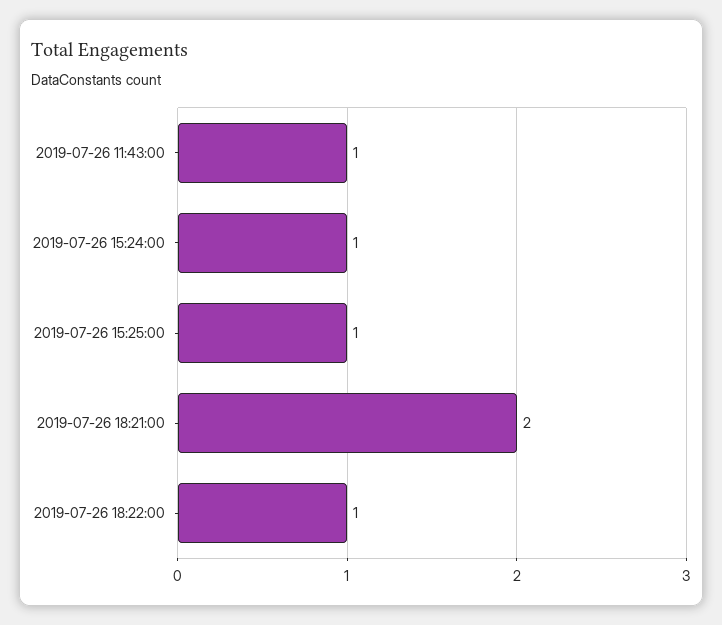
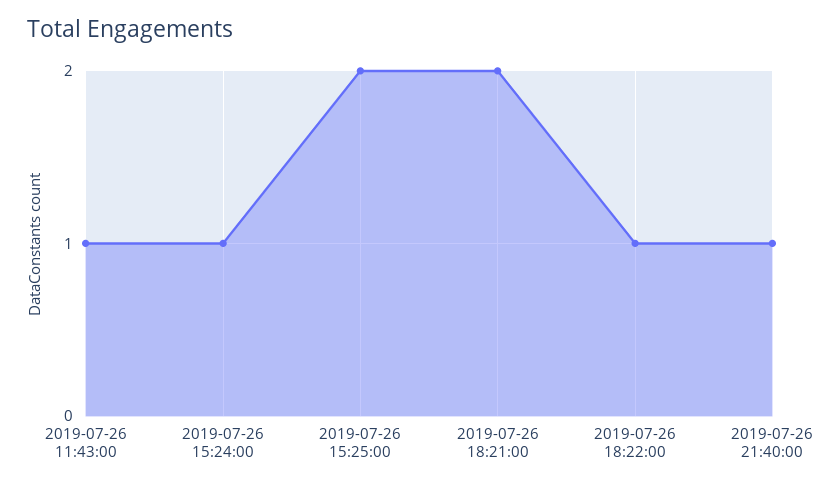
2019-07-26 15:25:00: 1 -> 2
2019-07-26 21:40:00: none -> 1

